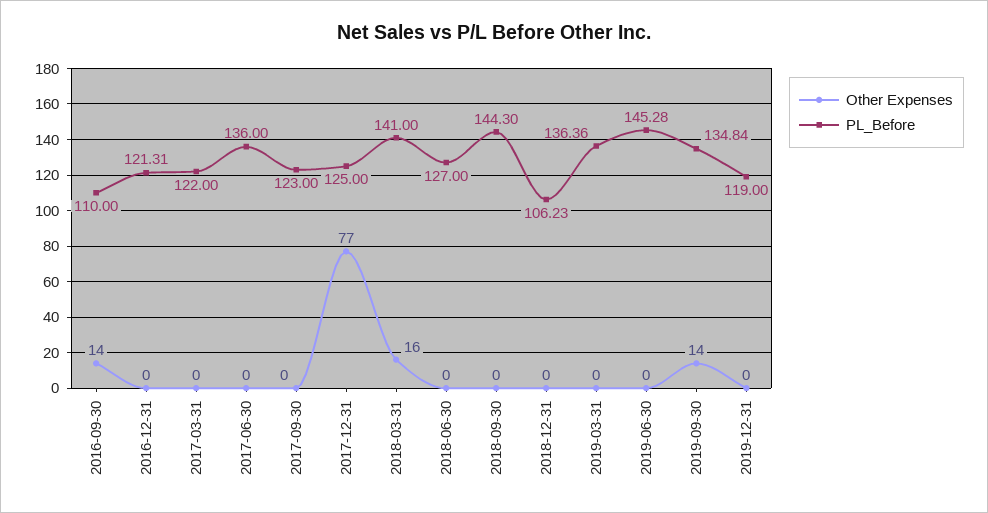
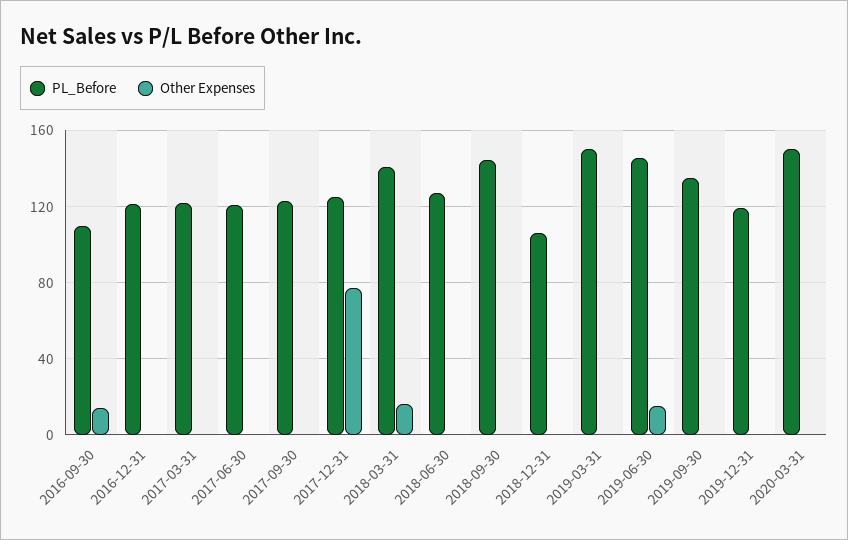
PL_Before, 2017-06-30: 136 -> 120
PL_Before, 2019-03-31: 136.36 -> 150
Other Expenses, 2019-06-30: 0 -> 15
Other Expenses, 2019-09-30: 14 -> 0
PL_Before, 2020-03-31: none -> 150
Other Expenses, 2020-03-31: none -> 0

